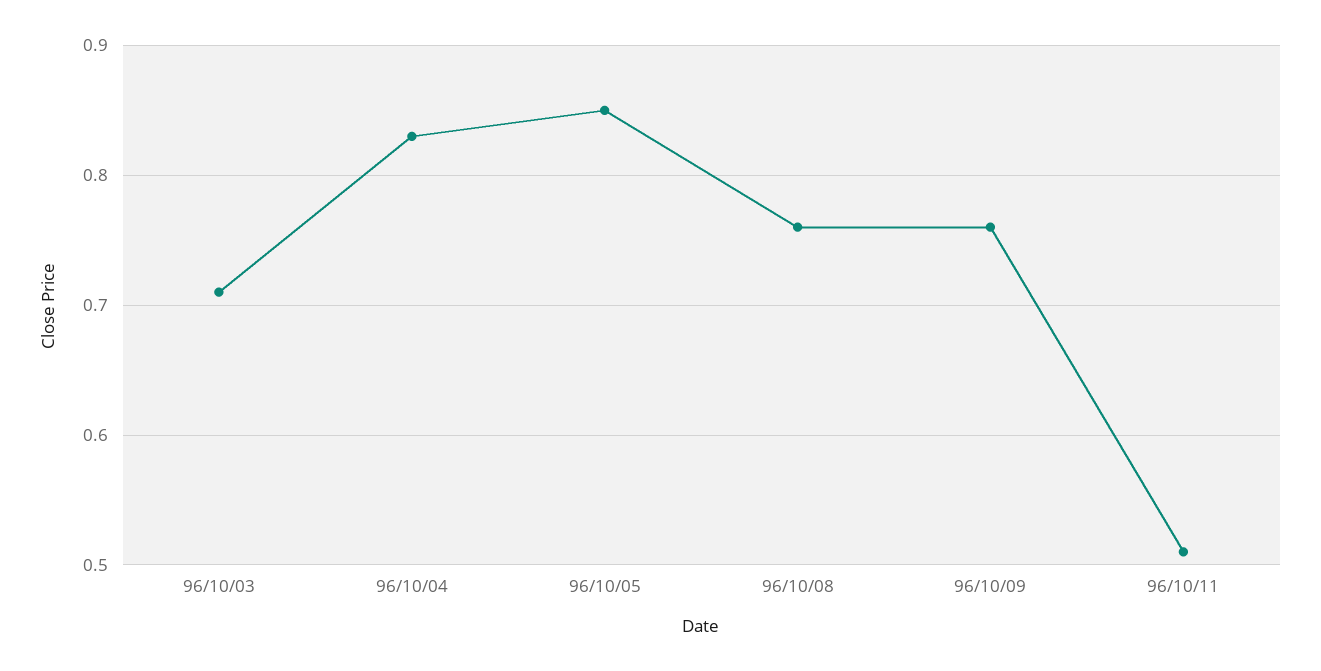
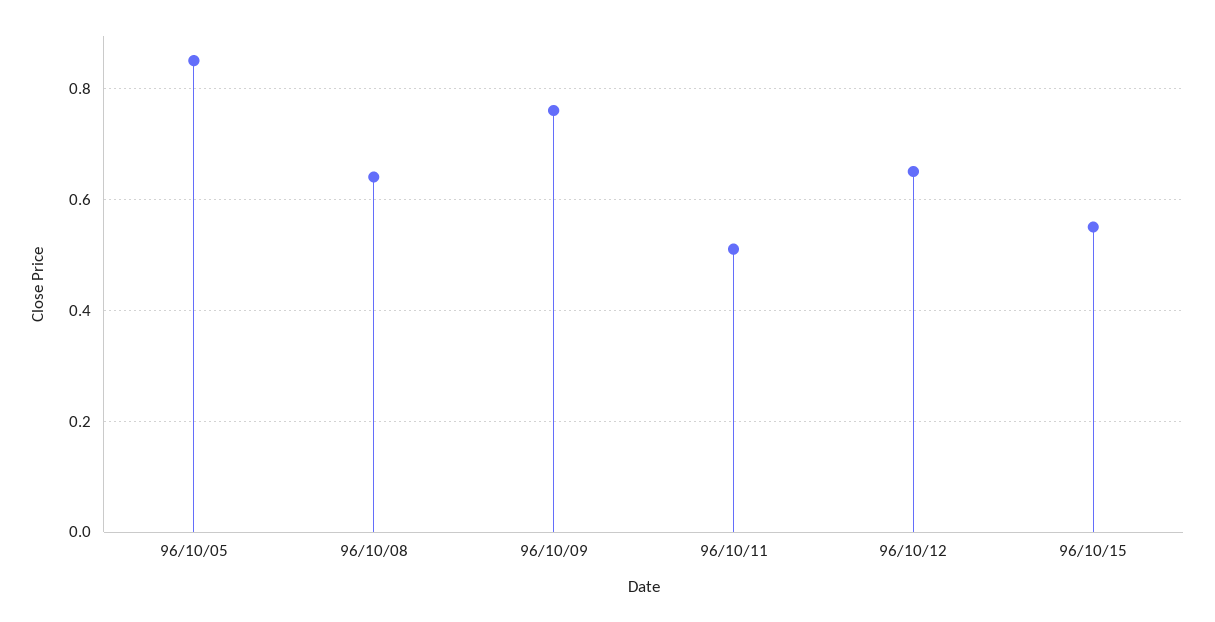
96/10/03: 0.71 -> none
96/10/04: 0.83 -> none
96/10/08: 0.76 -> 0.65
96/10/12: none -> 0.65
96/10/15: none -> 0.55

